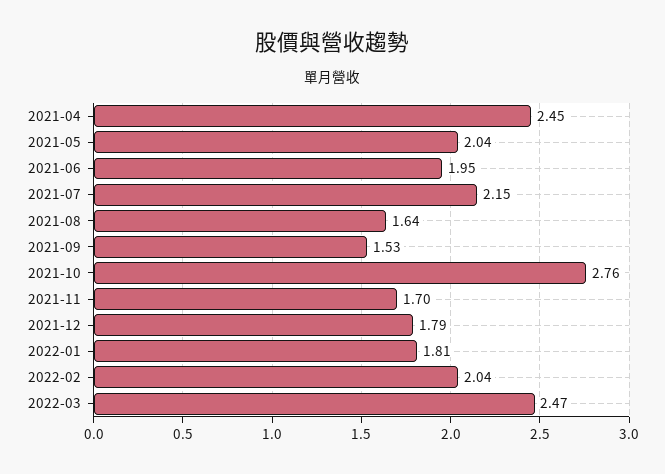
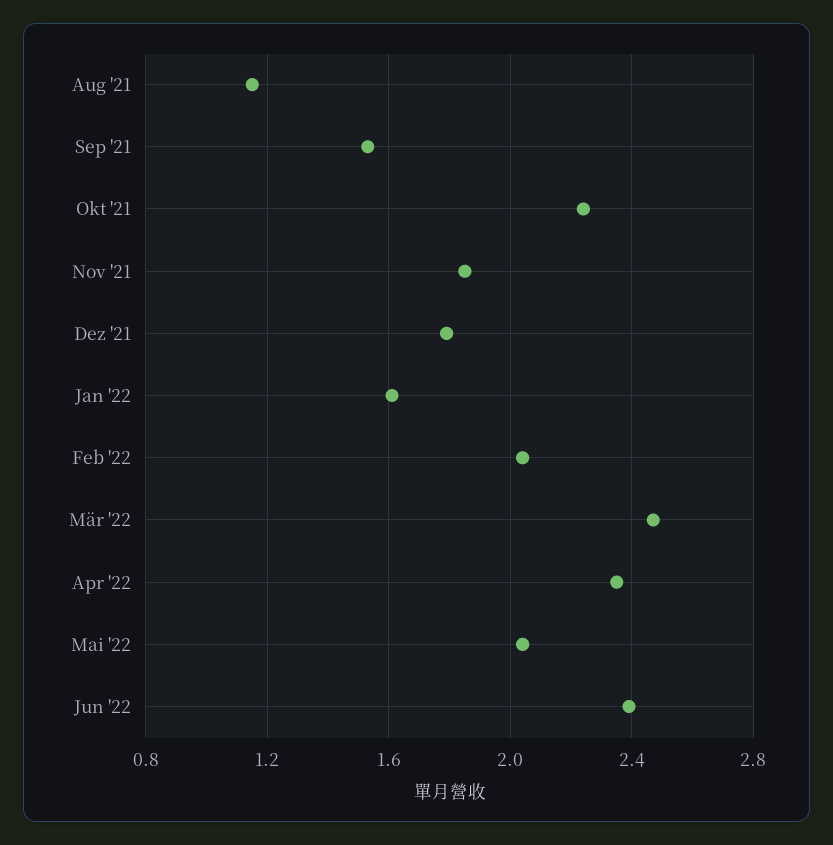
2021-04: 2.45 -> none
2021-05: 2.04 -> none
2021-06: 1.95 -> none
2021-07: 2.15 -> none
2021-08: 1.64 -> 1.15
2021-10: 2.76 -> 2.25
2021-11: 1.7 -> 1.85
2022-01: 1.81 -> 1.6
Apr '22: none -> 2.35
Mai '22: none -> 2.05
Jun '22: none -> 2.4

